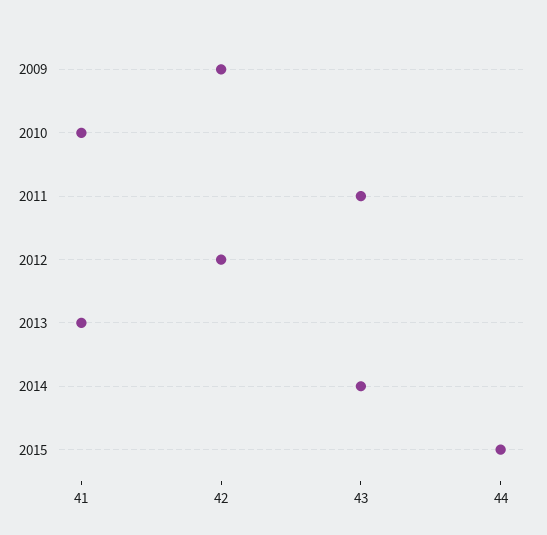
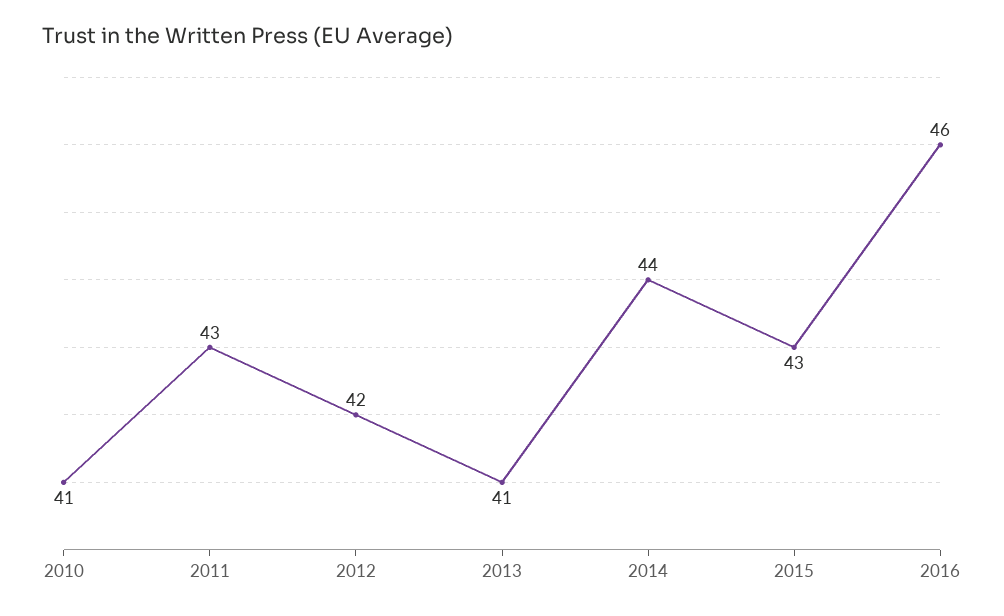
2009: 42 -> none
2014: 43 -> 44
2015: 44 -> 43
2016: none -> 46

